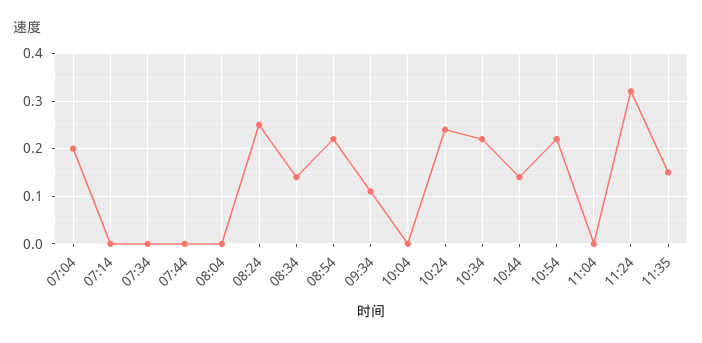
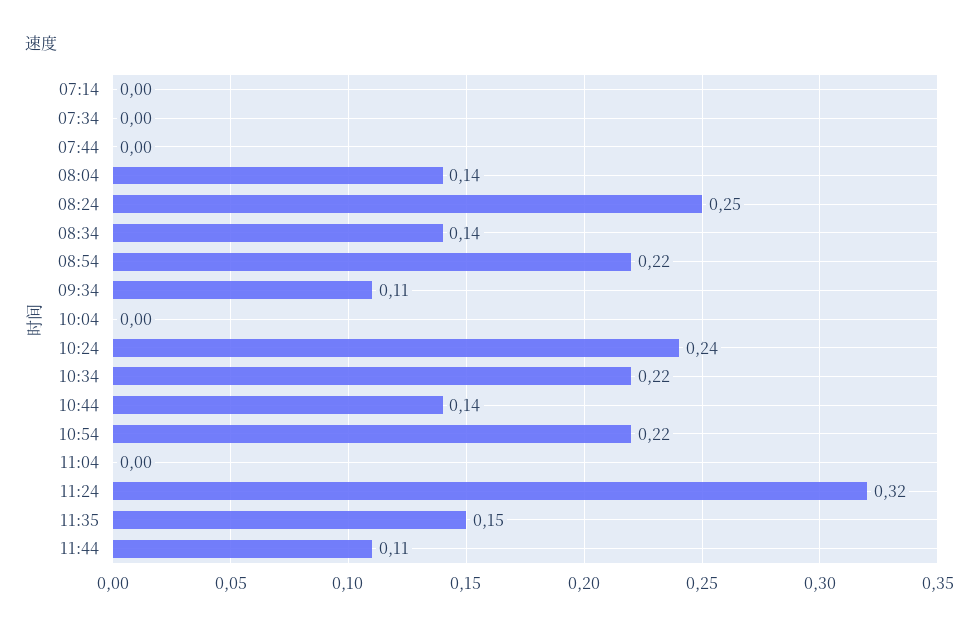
07:04: 0.2 -> none
08:04: 0 -> 0.14
11:44: none -> 0.11

